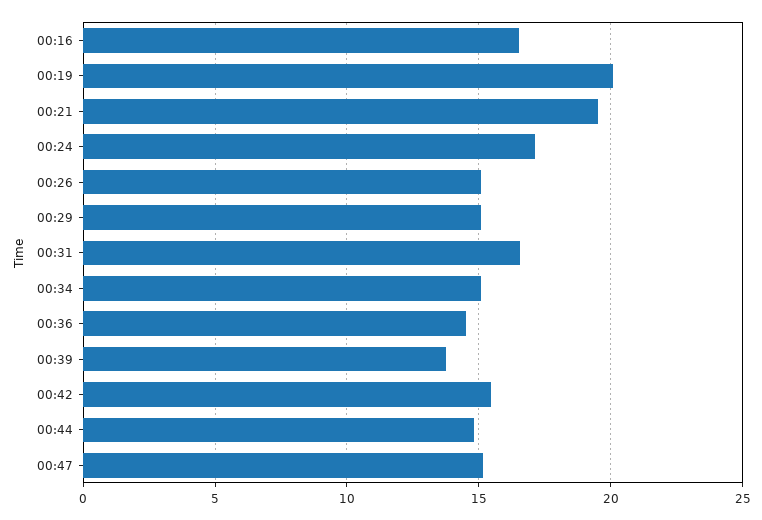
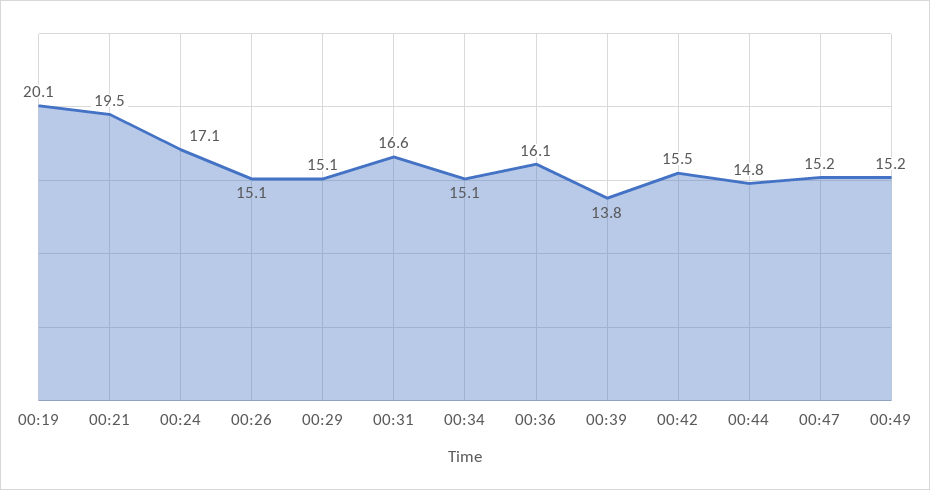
00:16: 16.5 -> none
00:36: 14.5 -> 16.1
00:49: none -> 15.2

